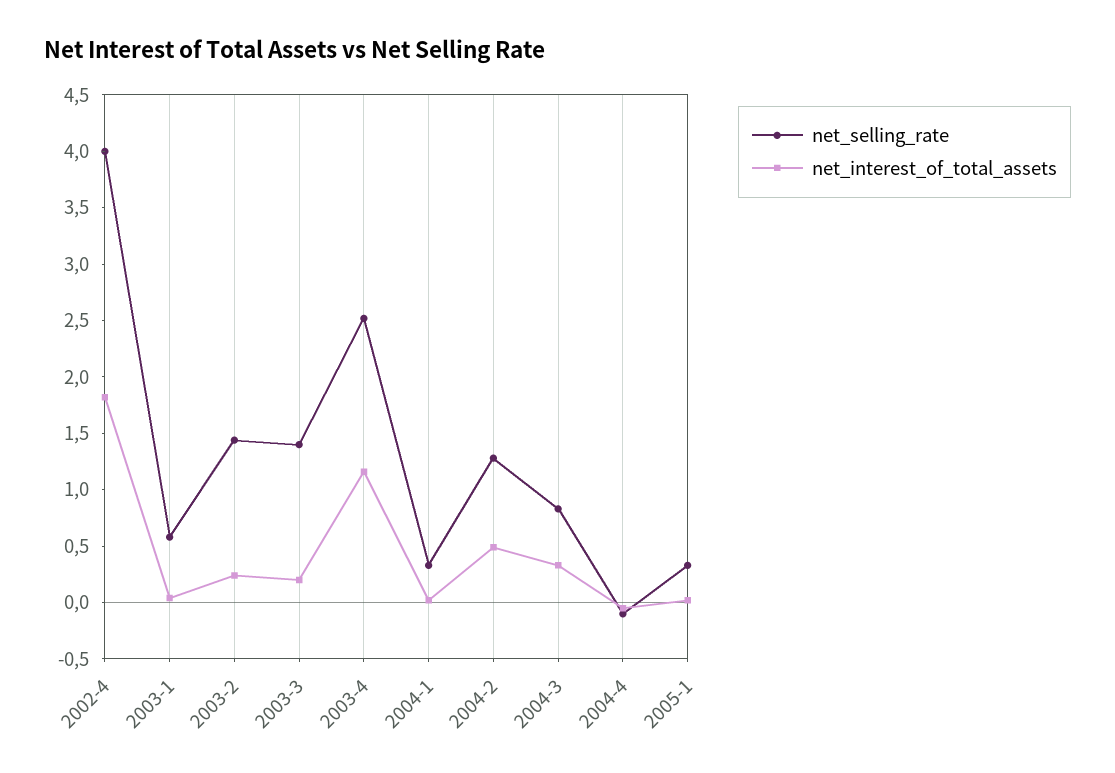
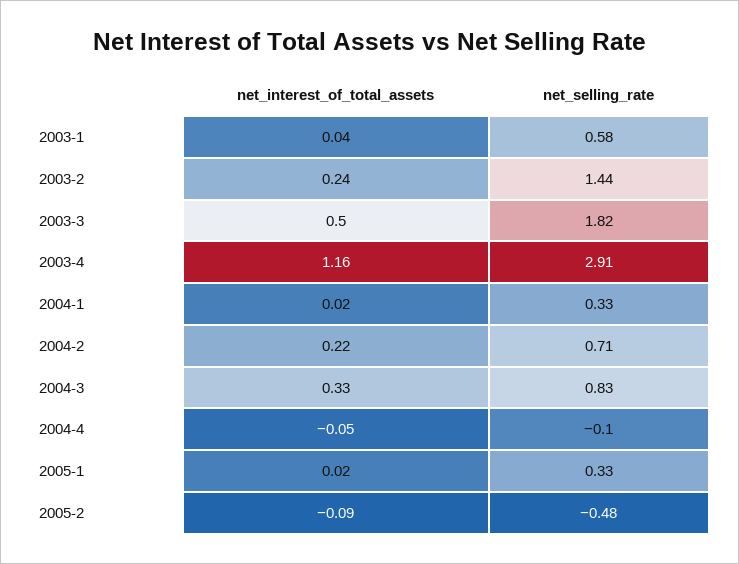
net_selling_rate, 2002-4: 4 -> none
net_interest_of_total_assets, 2002-4: 1.8 -> none
net_selling_rate, 2003-3: 1.4 -> 1.82
net_interest_of_total_assets, 2003-3: 0.2 -> 0.5
net_selling_rate, 2003-4: 2.5 -> 2.91
net_selling_rate, 2004-2: 1.3 -> 0.71
net_interest_of_total_assets, 2004-2: 0.5 -> 0.22
net_interest_of_total_assets, 2005-2: none -> -0.09
net_selling_rate, 2005-2: none -> -0.48

